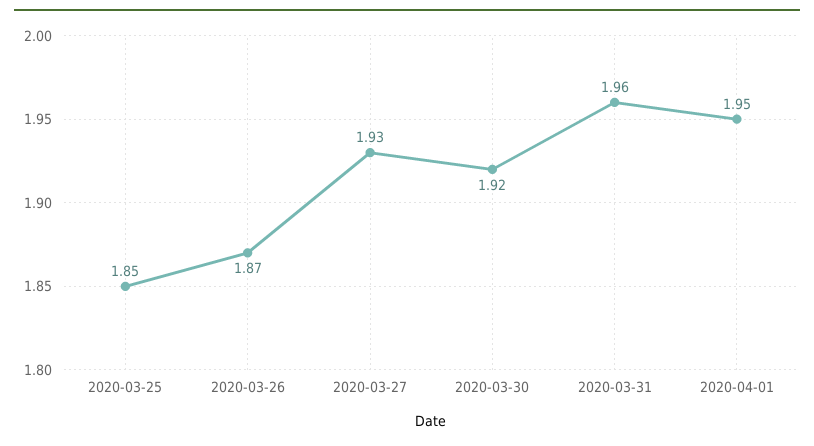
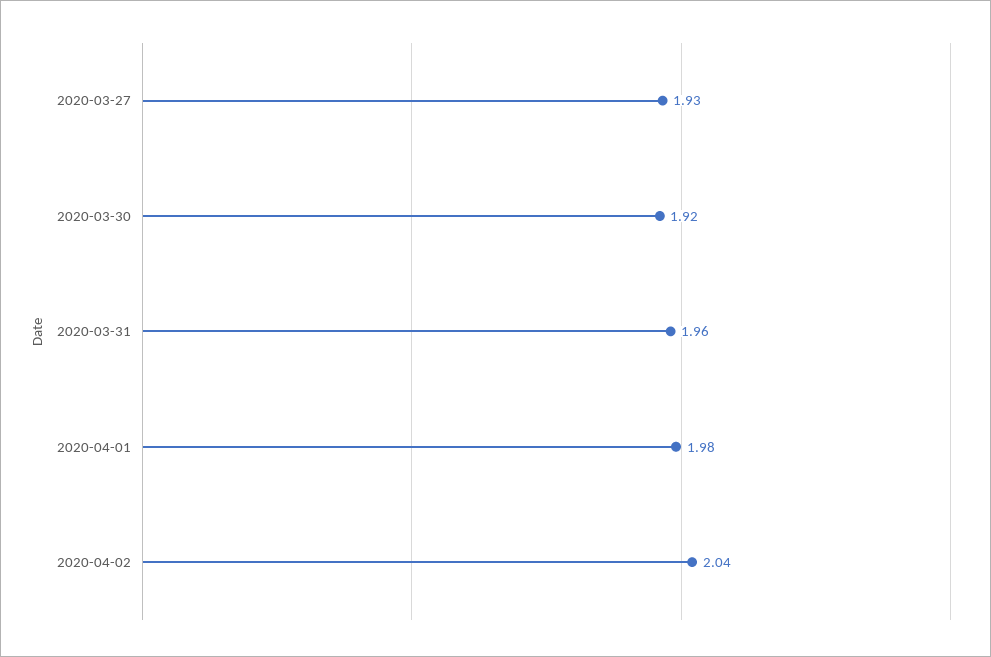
2020-03-25: 1.85 -> none
2020-03-26: 1.87 -> none
2020-04-01: 1.95 -> 1.98
2020-04-02: none -> 2.04

